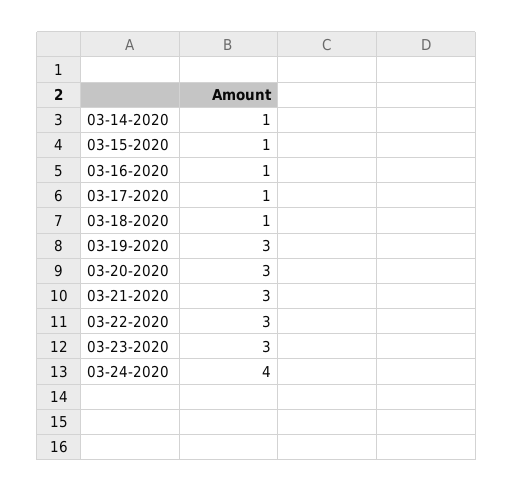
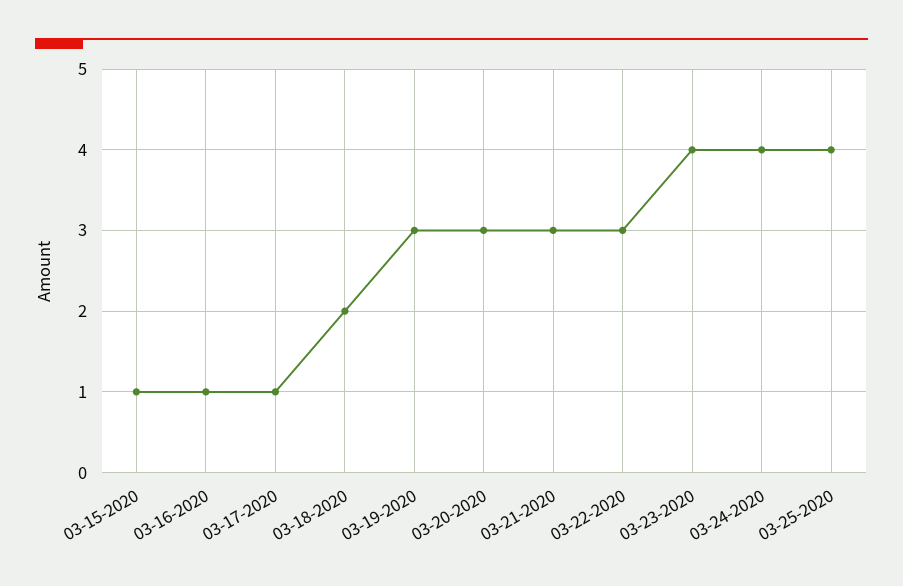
03-14-2020: 1 -> none
03-18-2020: 1 -> 2
03-23-2020: 3 -> 4
03-25-2020: none -> 4

